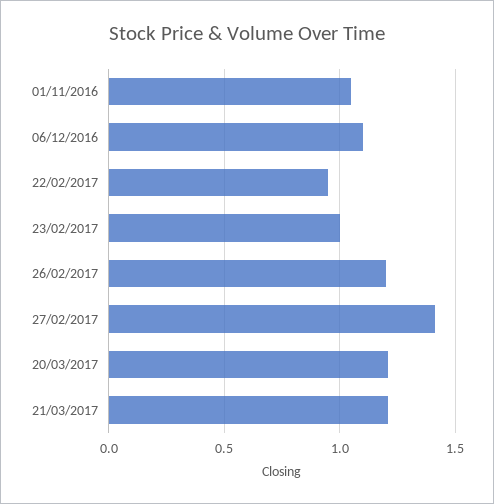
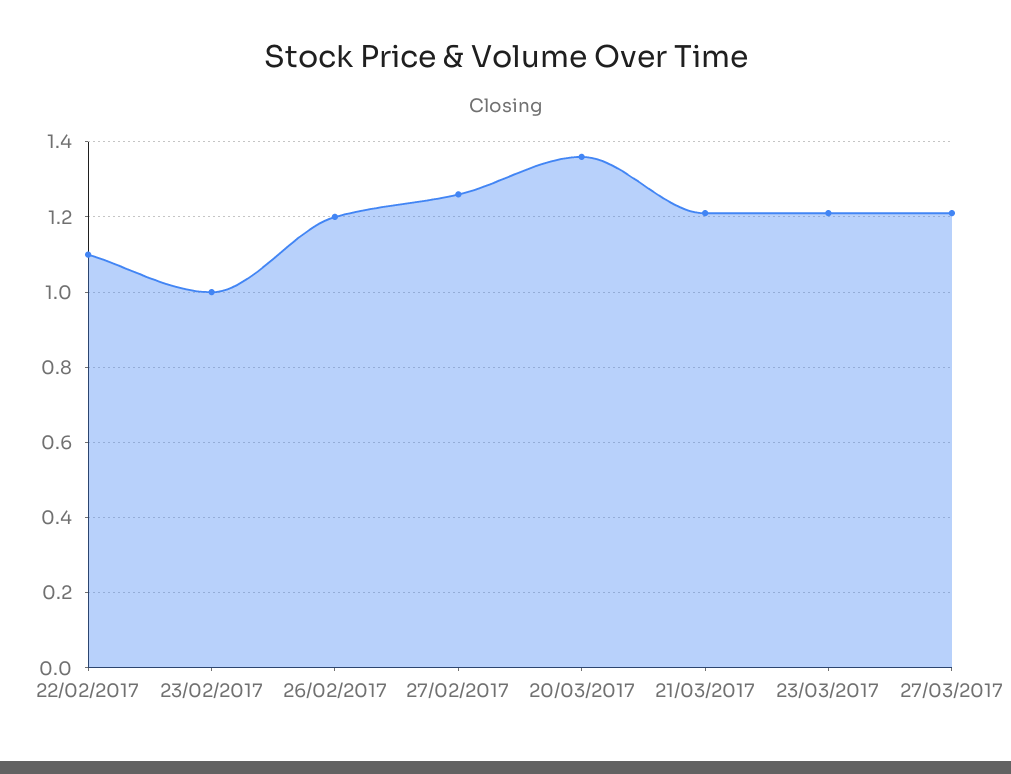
01/11/2016: 1.05 -> none
06/12/2016: 1.1 -> none
22/02/2017: 0.95 -> 1.1
27/02/2017: 1.4 -> 1.25
20/03/2017: 1.2 -> 1.35
23/03/2017: none -> 1.2
27/03/2017: none -> 1.2

